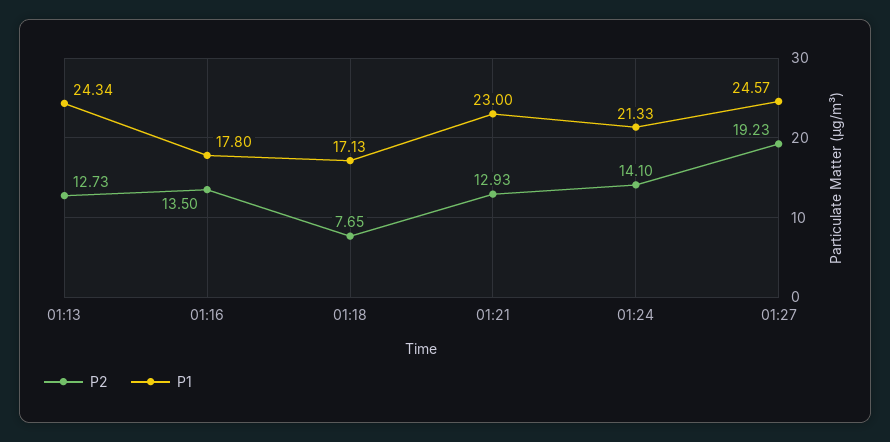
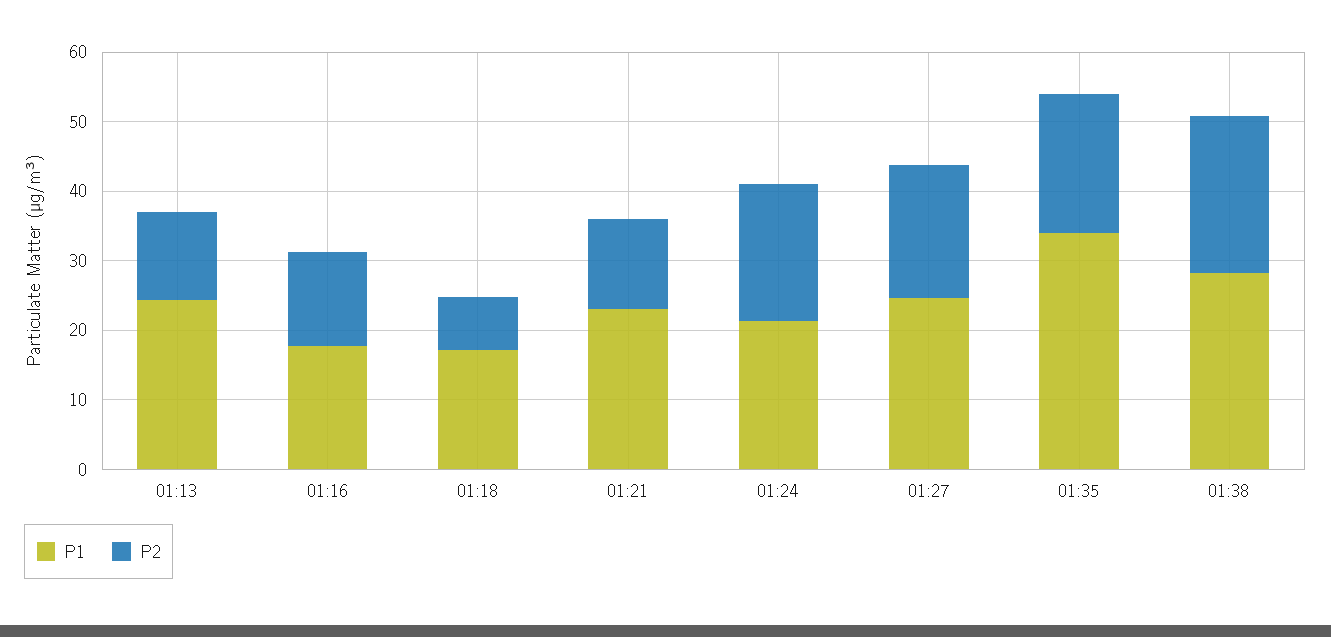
P2, 01:24: 14.1 -> 20
P1, 01:35: none -> 34
P2, 01:35: none -> 20
P1, 01:38: none -> 28
P2, 01:38: none -> 22

